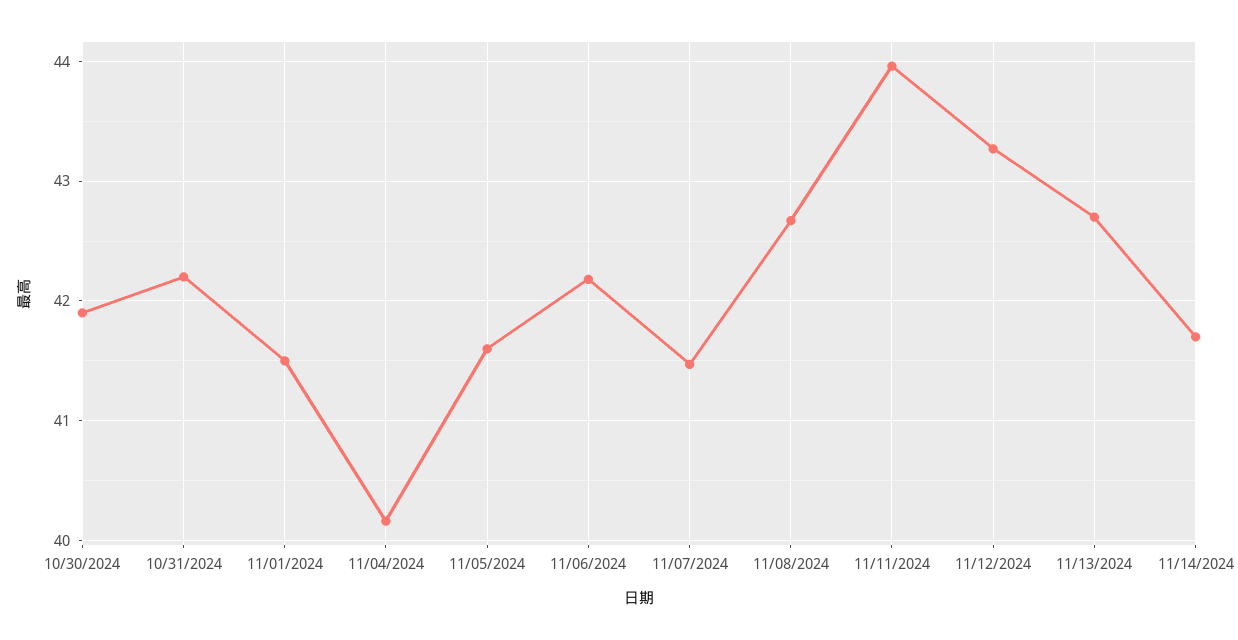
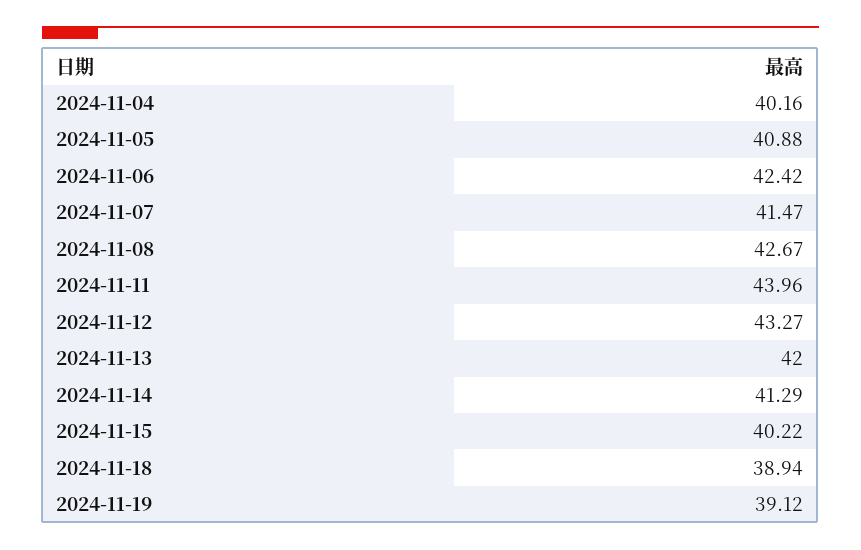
10/30/2024: 41.9 -> none
10/31/2024: 42.2 -> none
11/01/2024: 41.5 -> none
11/05/2024: 41.6 -> 40.88
11/06/2024: 42.2 -> 42.42
11/13/2024: 42.7 -> 42
11/14/2024: 41.7 -> 41.29
2024-11-15: none -> 40.22
2024-11-18: none -> 38.94
2024-11-19: none -> 39.12

